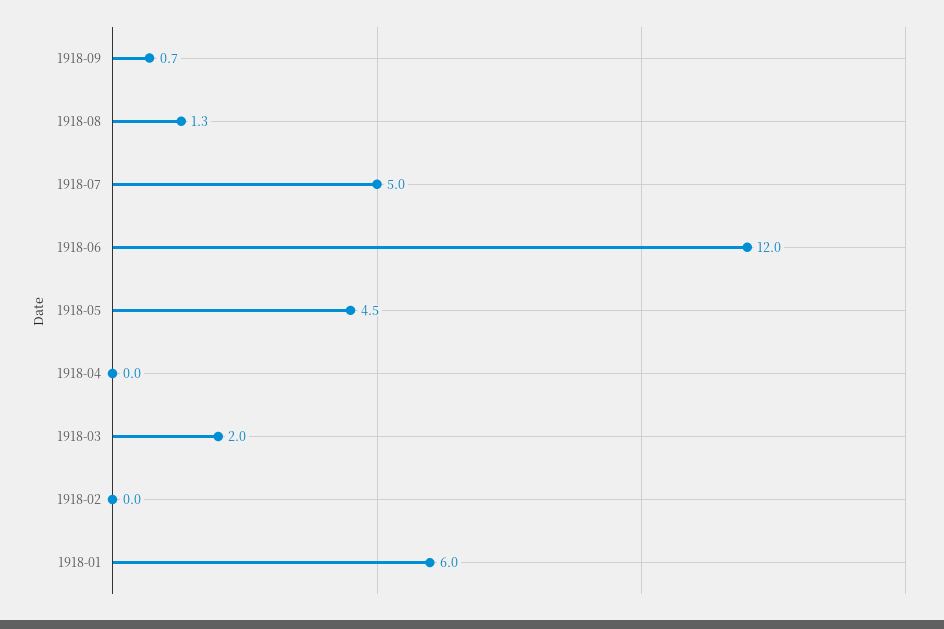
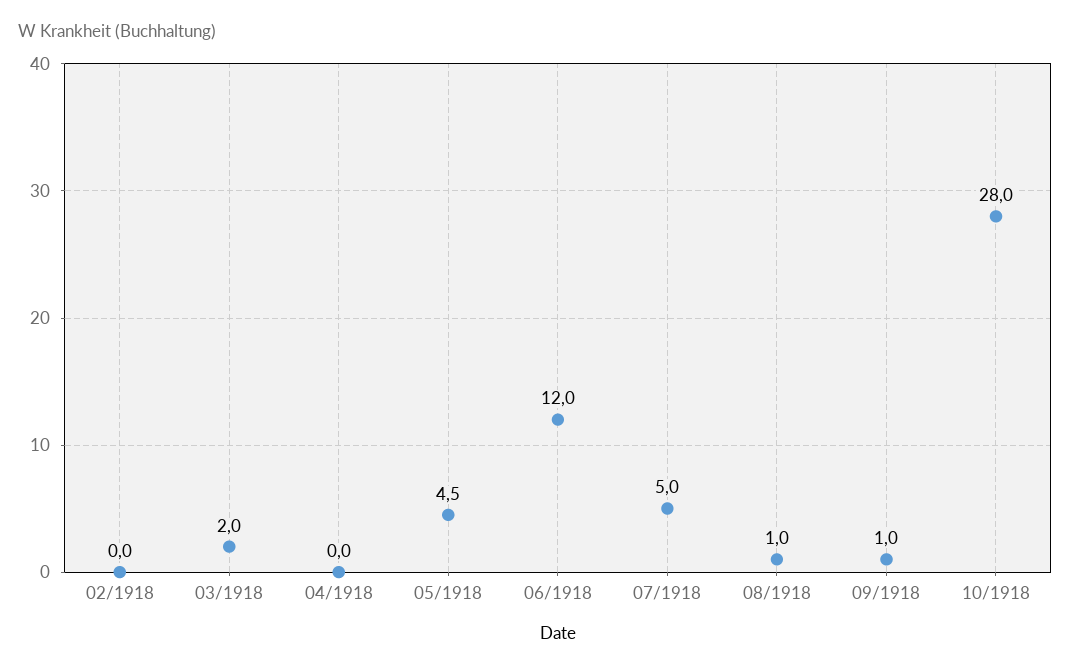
1918-09: 0.7 -> 1
1918-08: 1.3 -> 1
1918-01: 6 -> none
10/1918: none -> 28

